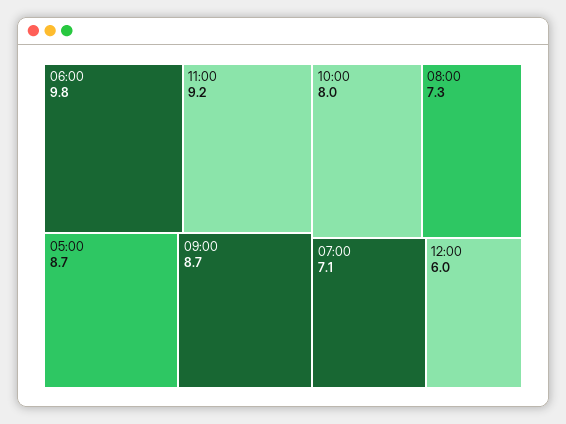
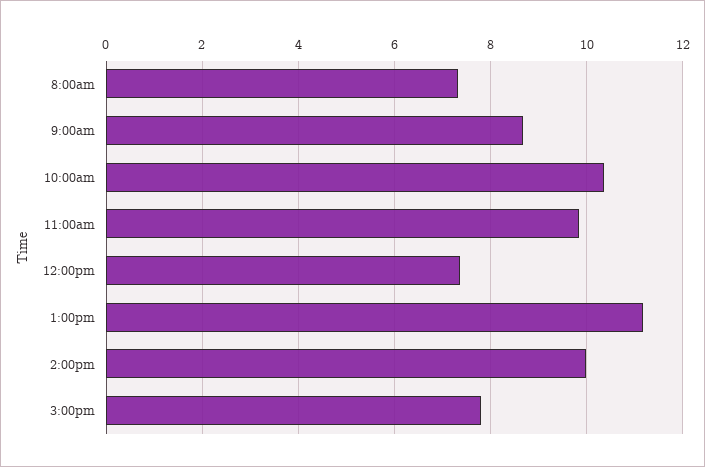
06:00: 9.8 -> none
11:00: 9.2 -> 9.8
05:00: 8.7 -> none
10:00: 8 -> 10.4
07:00: 7.1 -> none
12:00: 6 -> 7.4
1:00pm: none -> 11.2
2:00pm: none -> 10
3:00pm: none -> 7.8

